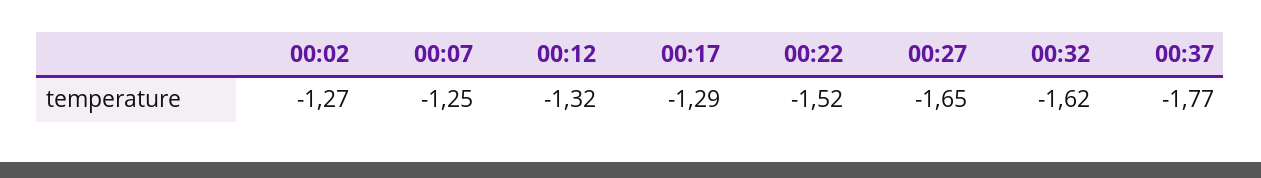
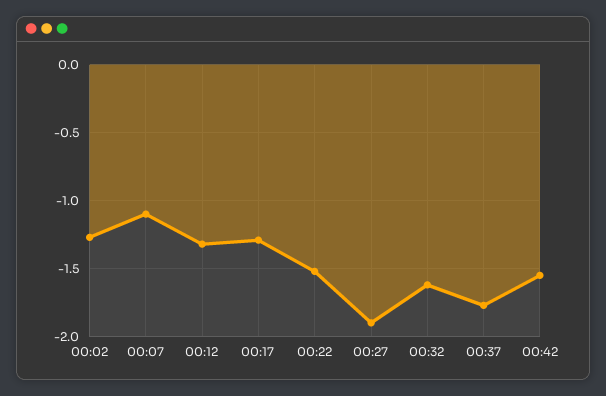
00:07: -1.25 -> -1.1
00:27: -1.65 -> -1.9
00:42: none -> -1.55

